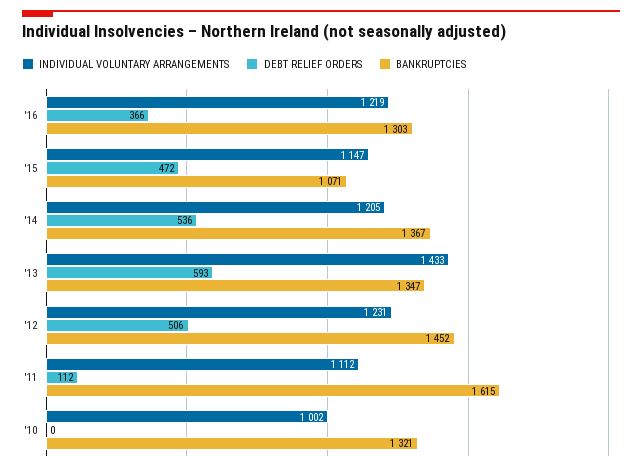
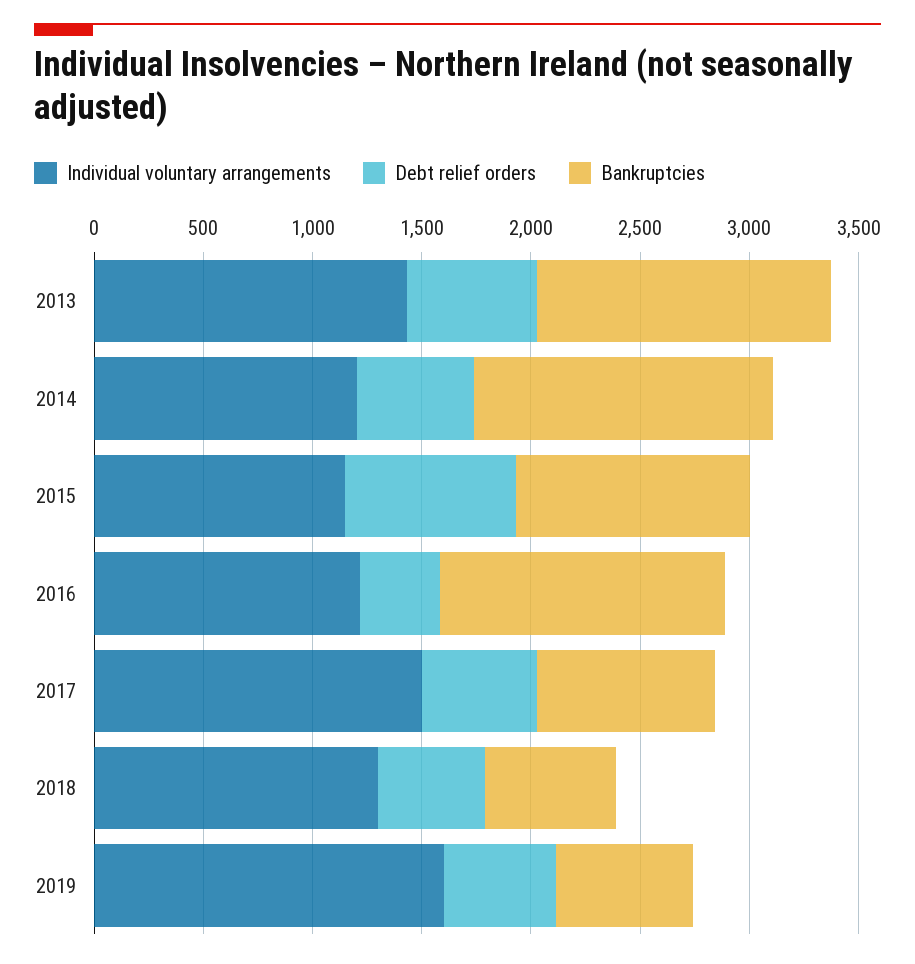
DEBT RELIEF ORDERS, '15: 472 -> 800
INDIVIDUAL VOLUNTARY ARRANGEMENTS, '12: 1231 -> none
DEBT RELIEF ORDERS, '12: 506 -> none
BANKRUPTCIES, '12: 1452 -> none
INDIVIDUAL VOLUNTARY ARRANGEMENTS, '11: 1112 -> none
DEBT RELIEF ORDERS, '11: 112 -> none
BANKRUPTCIES, '11: 1615 -> none
INDIVIDUAL VOLUNTARY ARRANGEMENTS, '10: 1002 -> none
DEBT RELIEF ORDERS, '10: 0 -> none
BANKRUPTCIES, '10: 1321 -> none
INDIVIDUAL VOLUNTARY ARRANGEMENTS, 2017: none -> 1500
DEBT RELIEF ORDERS, 2017: none -> 500
BANKRUPTCIES, 2017: none -> 800
INDIVIDUAL VOLUNTARY ARRANGEMENTS, 2018: none -> 1300
DEBT RELIEF ORDERS, 2018: none -> 500
BANKRUPTCIES, 2018: none -> 600
INDIVIDUAL VOLUNTARY ARRANGEMENTS, 2019: none -> 1600
DEBT RELIEF ORDERS, 2019: none -> 500
BANKRUPTCIES, 2019: none -> 600

